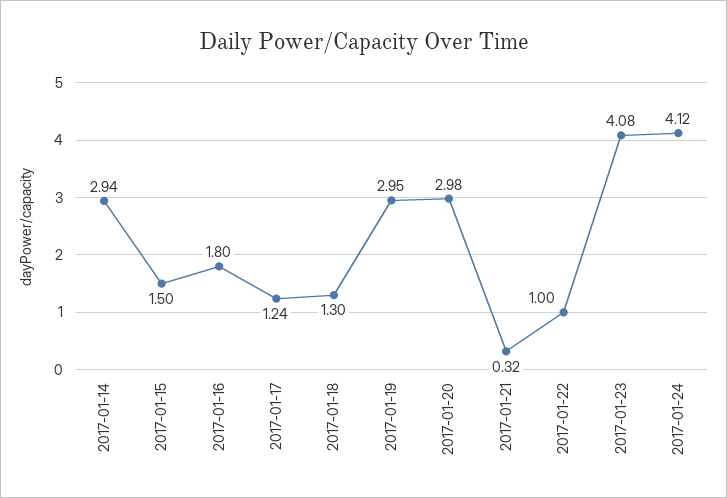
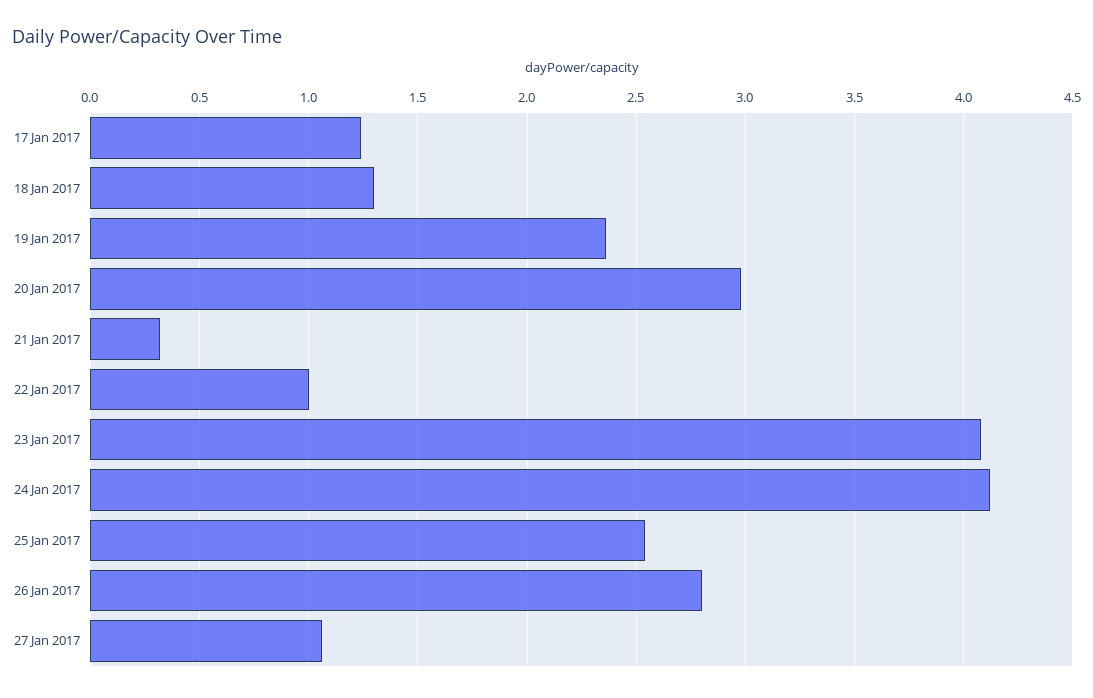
2017-01-14: 2.94 -> none
2017-01-15: 1.5 -> none
2017-01-16: 1.8 -> none
2017-01-19: 2.95 -> 2.35
25 Jan 2017: none -> 2.55
26 Jan 2017: none -> 2.8
27 Jan 2017: none -> 1.05

